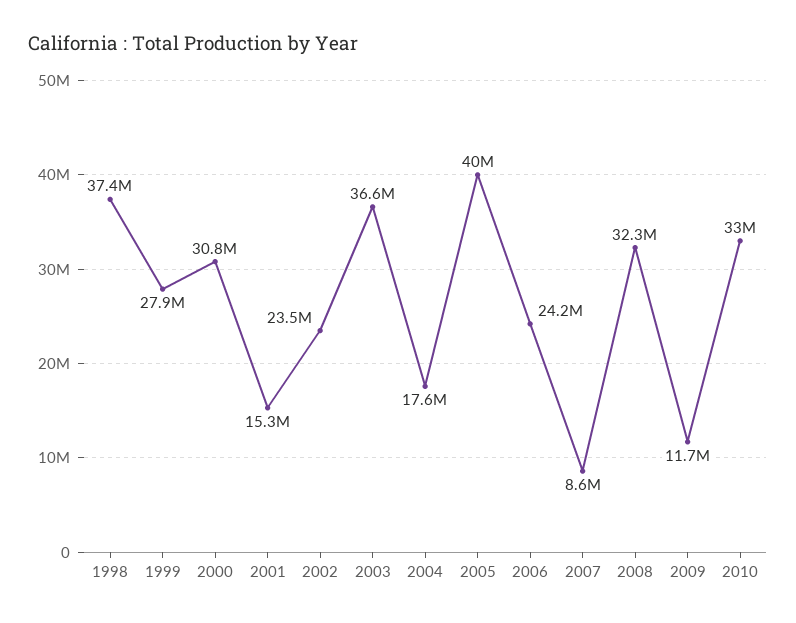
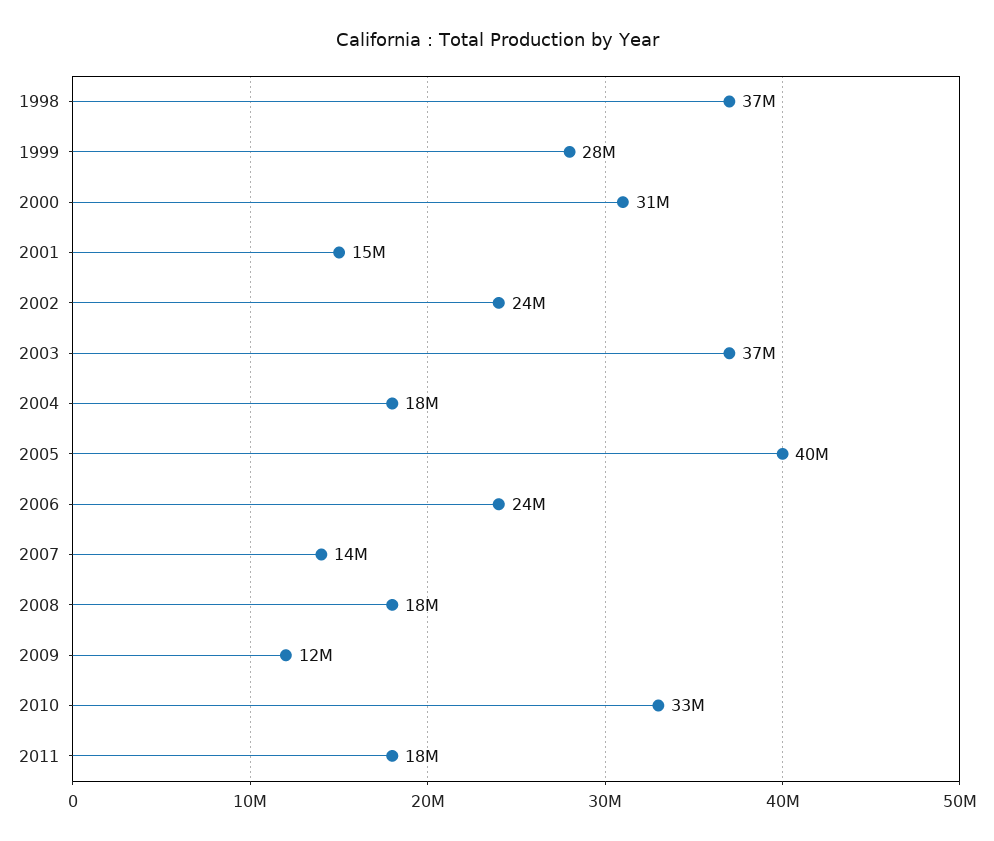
2007: 8600000 -> 14000000
2008: 32300000 -> 18000000
2011: none -> 18000000

